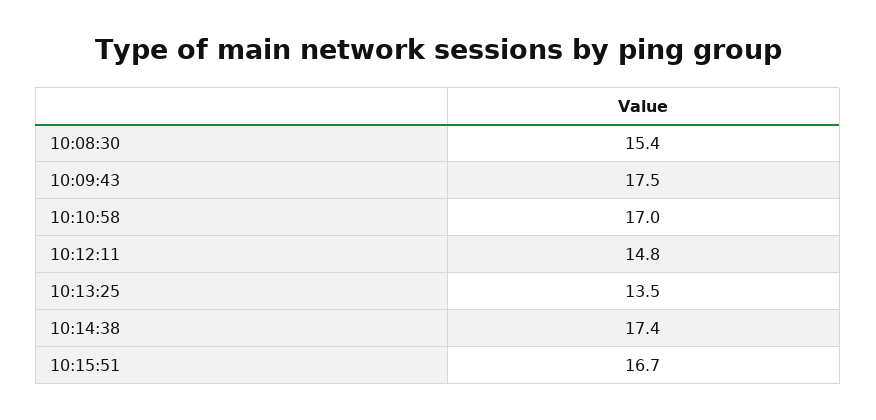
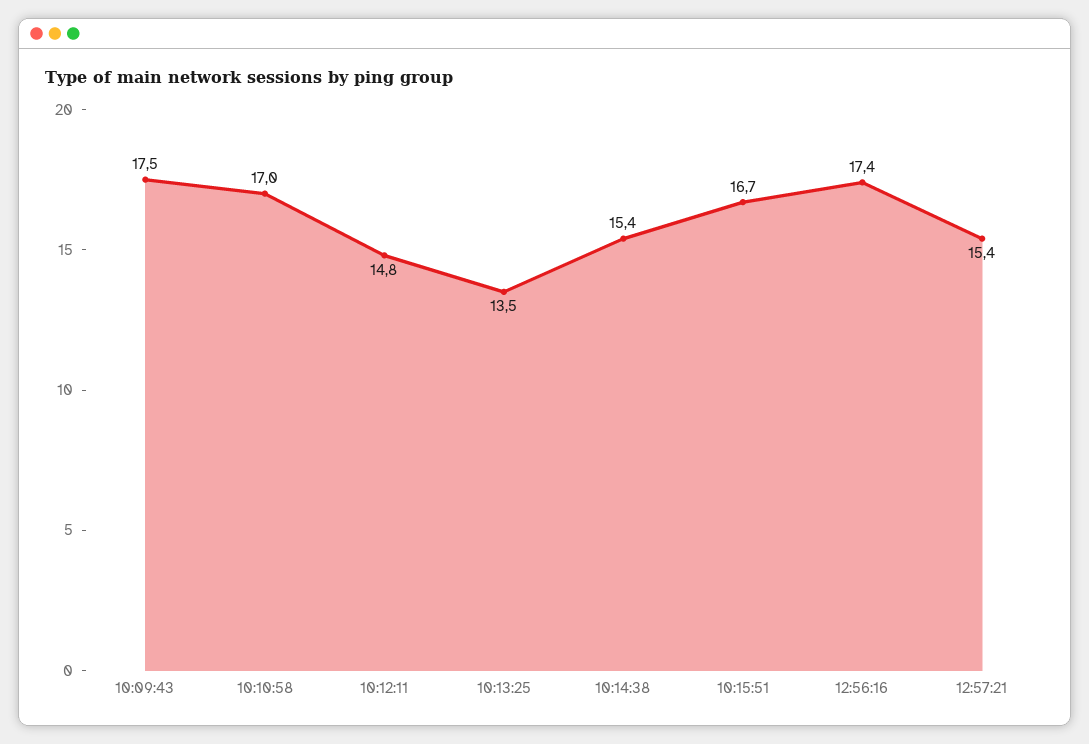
10:08:30: 15.4 -> none
10:14:38: 17.4 -> 15.4
12:56:16: none -> 17.4
12:57:21: none -> 15.4

